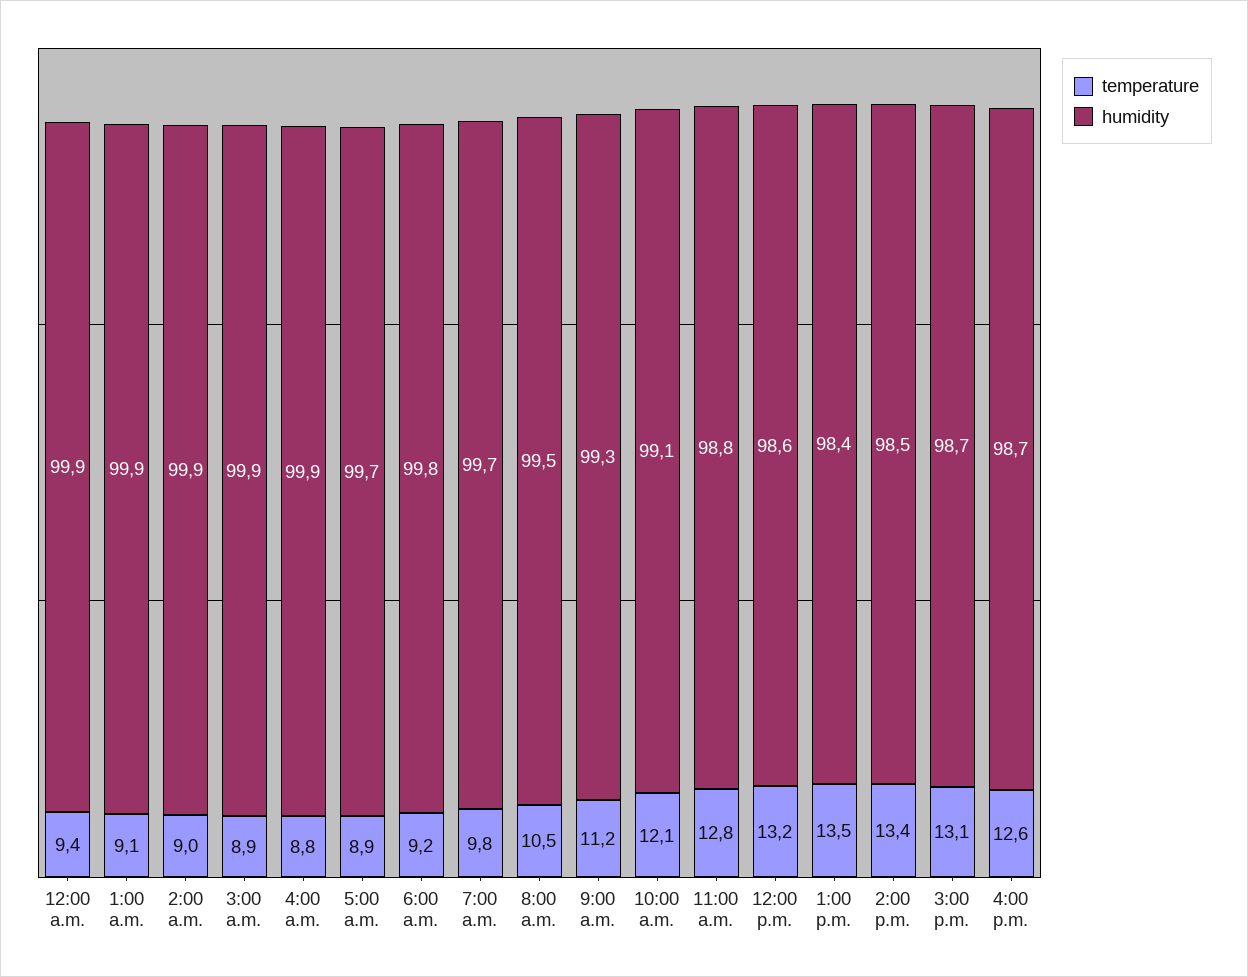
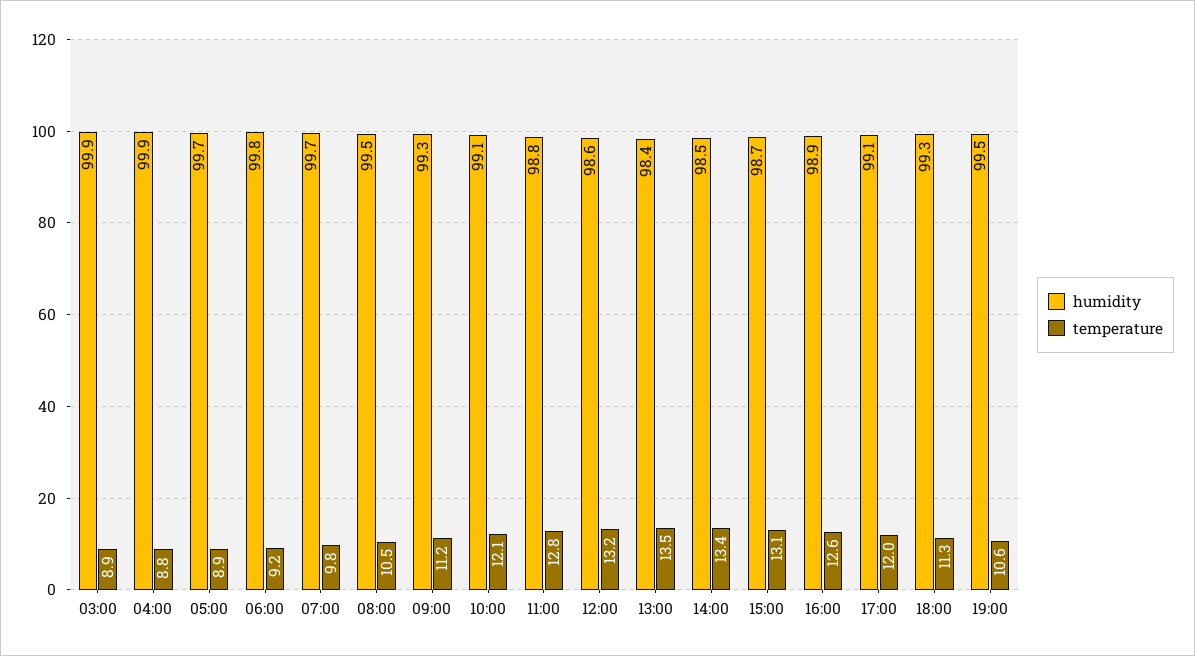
temperature, 12:00 a.m.: 9.4 -> none
humidity, 12:00 a.m.: 99.9 -> none
temperature, 1:00 a.m.: 9.1 -> none
humidity, 1:00 a.m.: 99.9 -> none
temperature, 2:00 a.m.: 9 -> none
humidity, 2:00 a.m.: 99.9 -> none
humidity, 4:00 p.m.: 98.7 -> 98.9
humidity, 17:00: none -> 99.1
temperature, 17:00: none -> 12
humidity, 18:00: none -> 99.3
temperature, 18:00: none -> 11.3
humidity, 19:00: none -> 99.5
temperature, 19:00: none -> 10.6

